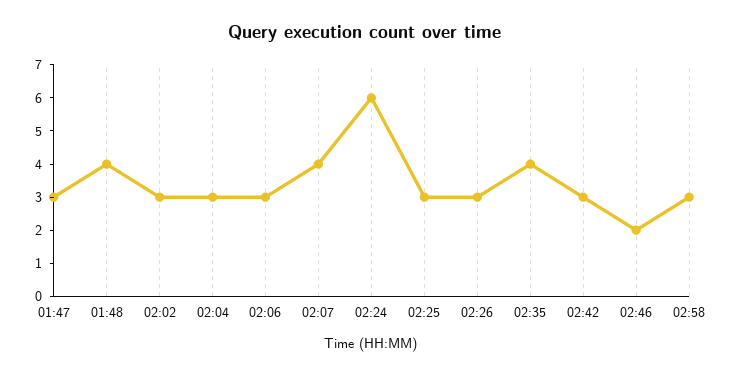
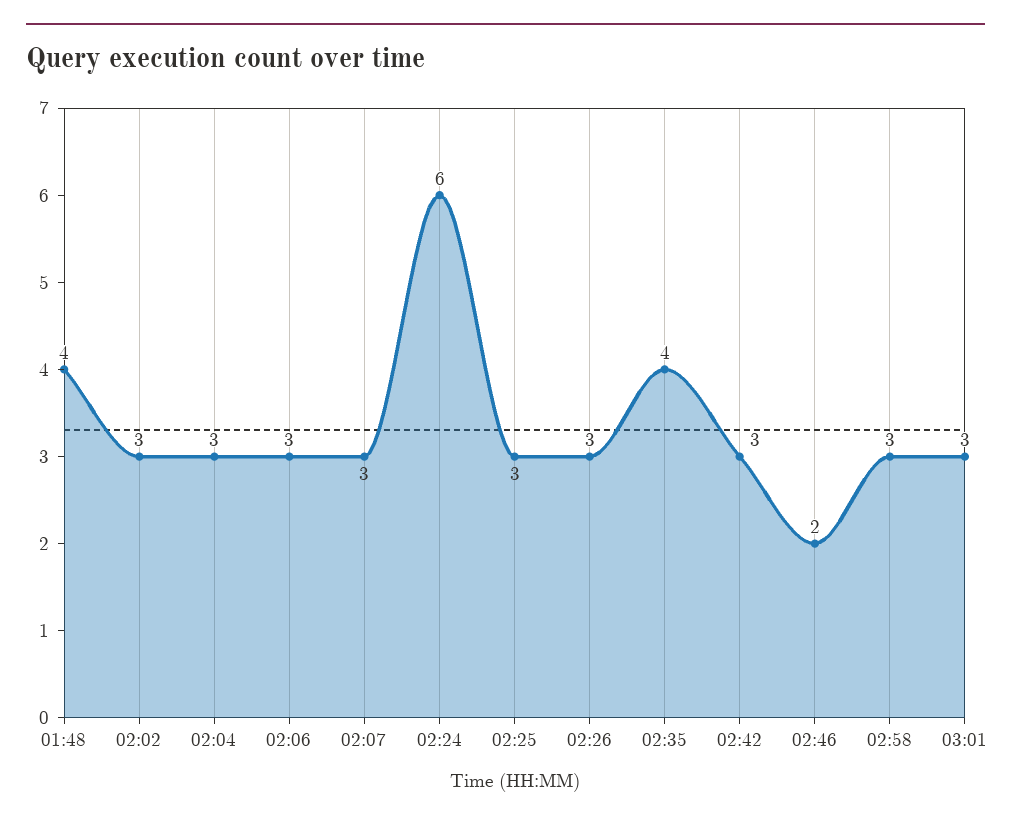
01:47: 3 -> none
02:07: 4 -> 3
03:01: none -> 3

